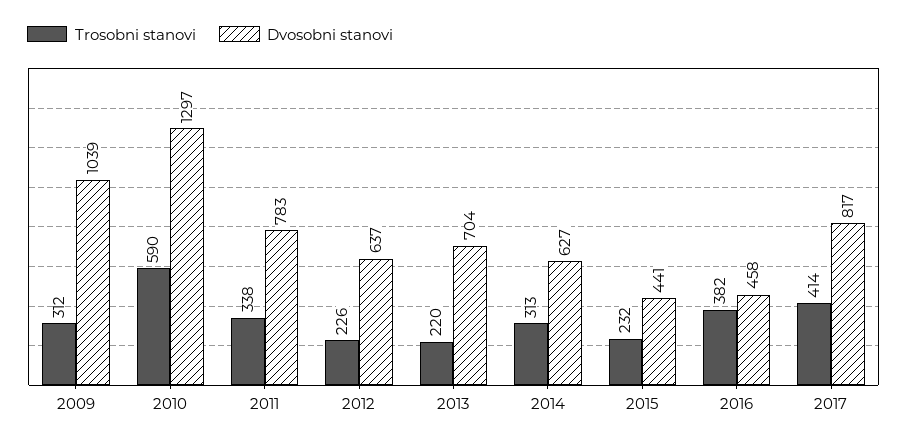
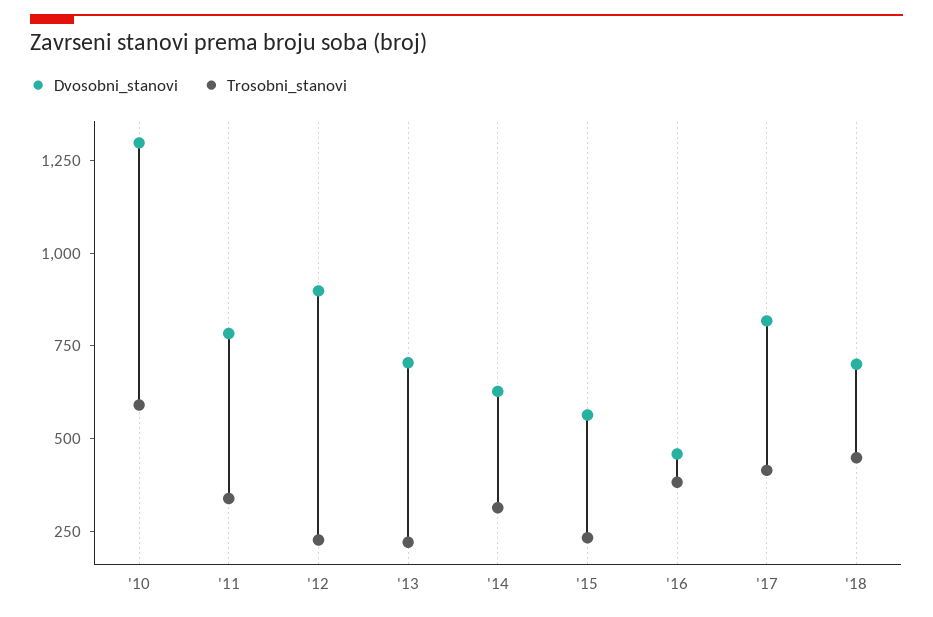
Trosobni stanovi, 2009: 312 -> none
Dvosobni stanovi, 2009: 1039 -> none
Dvosobni stanovi, 2012: 637 -> 900
Dvosobni stanovi, 2015: 441 -> 550
Dvosobni stanovi, '18: none -> 700
Trosobni stanovi, '18: none -> 450

